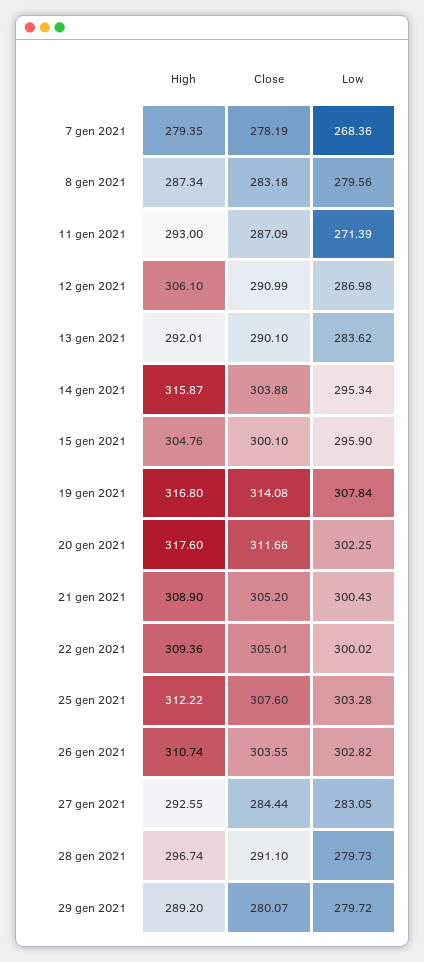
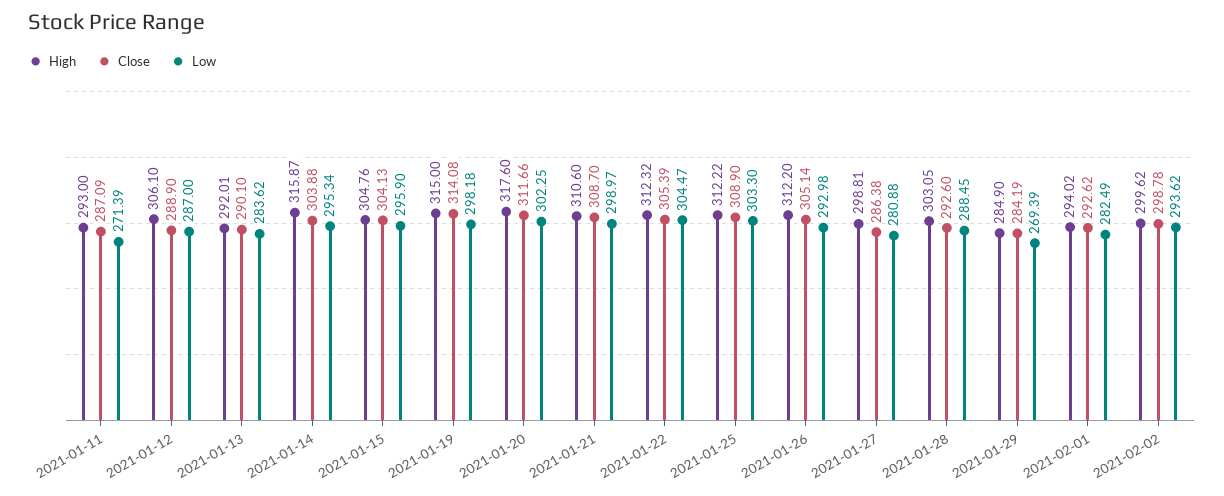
High, 7 gen 2021: 279.35 -> none
Close, 7 gen 2021: 278.19 -> none
Low, 7 gen 2021: 268.36 -> none
High, 8 gen 2021: 287.34 -> none
Close, 8 gen 2021: 283.18 -> none
Low, 8 gen 2021: 279.56 -> none
Close, 12 gen 2021: 290.99 -> 288.9
Low, 12 gen 2021: 286.98 -> 287
Close, 15 gen 2021: 300.1 -> 304.13
High, 19 gen 2021: 316.8 -> 315
Low, 19 gen 2021: 307.84 -> 298.18
High, 21 gen 2021: 308.9 -> 310.6
Close, 21 gen 2021: 305.2 -> 308.7
Low, 21 gen 2021: 300.43 -> 298.97
High, 22 gen 2021: 309.36 -> 312.32
Close, 22 gen 2021: 305.01 -> 305.39
Low, 22 gen 2021: 300.02 -> 304.47
Close, 25 gen 2021: 307.6 -> 308.9
Low, 25 gen 2021: 303.28 -> 303.3
High, 26 gen 2021: 310.74 -> 312.2
Close, 26 gen 2021: 303.55 -> 305.14
Low, 26 gen 2021: 302.82 -> 292.98
High, 27 gen 2021: 292.55 -> 298.81
Close, 27 gen 2021: 284.44 -> 286.38
Low, 27 gen 2021: 283.05 -> 280.88
High, 28 gen 2021: 296.74 -> 303.05
Close, 28 gen 2021: 291.1 -> 292.6
Low, 28 gen 2021: 279.73 -> 288.45
High, 29 gen 2021: 289.2 -> 284.9
Close, 29 gen 2021: 280.07 -> 284.19
Low, 29 gen 2021: 279.72 -> 269.39
High, 2021-02-01: none -> 294.02
Close, 2021-02-01: none -> 292.62
Low, 2021-02-01: none -> 282.49
High, 2021-02-02: none -> 299.62
Close, 2021-02-02: none -> 298.78
Low, 2021-02-02: none -> 293.62

